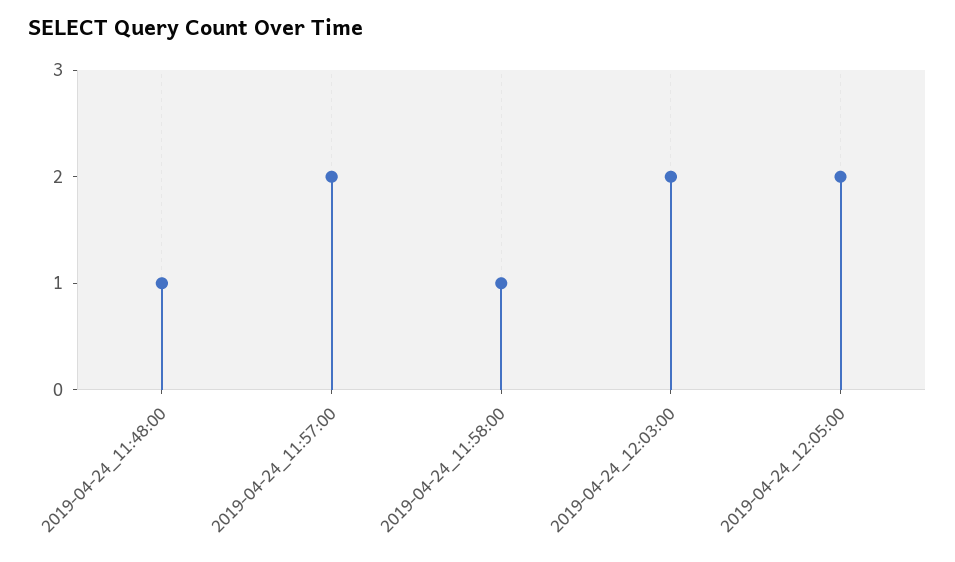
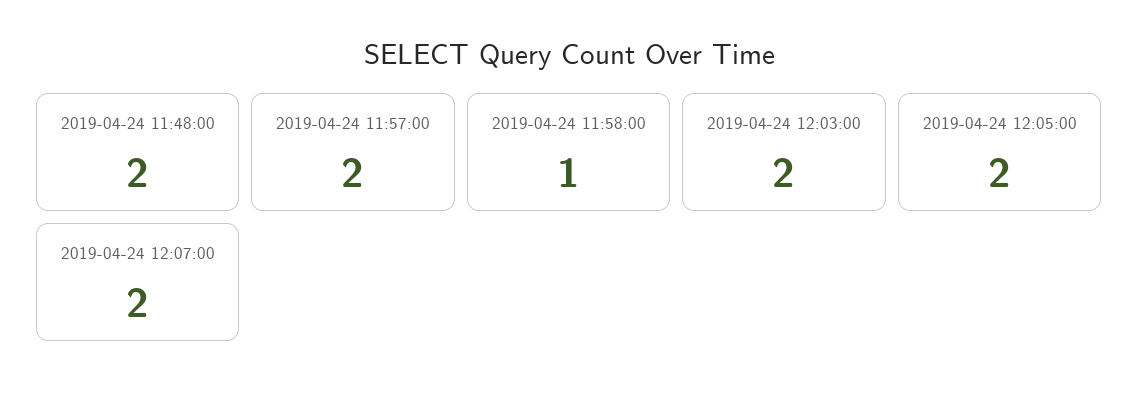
2019-04-24_11:48:00: 1 -> 2
2019-04-24 12:07:00: none -> 2

